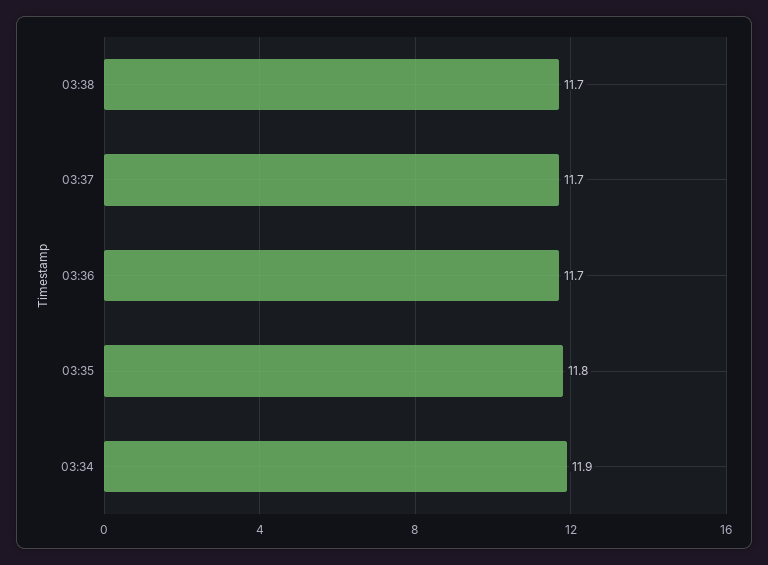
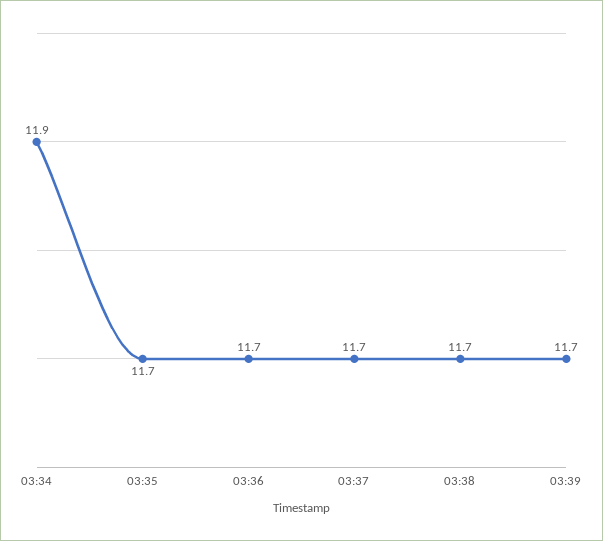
03:35: 11.8 -> 11.7
03:39: none -> 11.7

